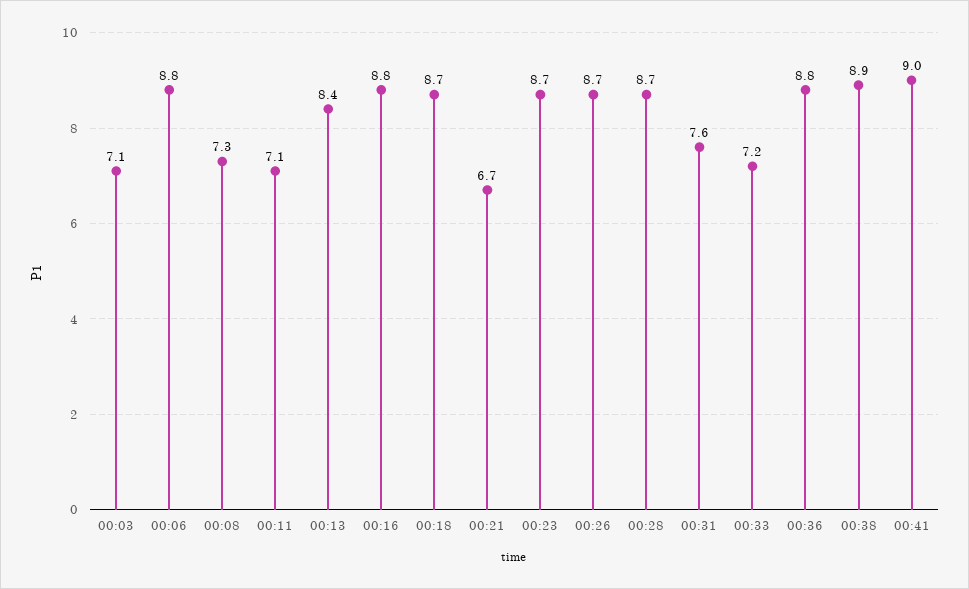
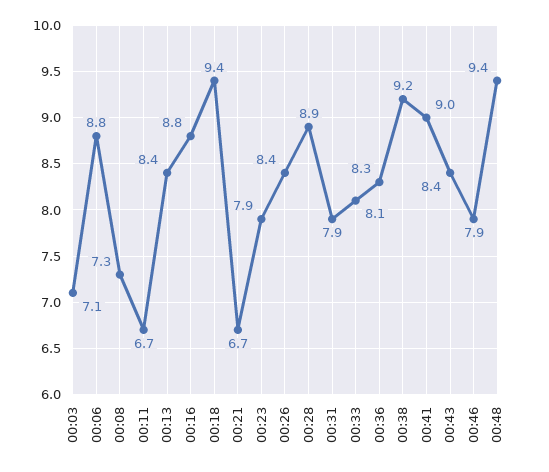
00:11: 7.1 -> 6.7
00:18: 8.7 -> 9.4
00:23: 8.7 -> 7.9
00:26: 8.7 -> 8.4
00:28: 8.7 -> 8.9
00:31: 7.6 -> 7.9
00:33: 7.2 -> 8.1
00:36: 8.8 -> 8.3
00:38: 8.9 -> 9.2
00:43: none -> 8.4
00:46: none -> 7.9
00:48: none -> 9.4

